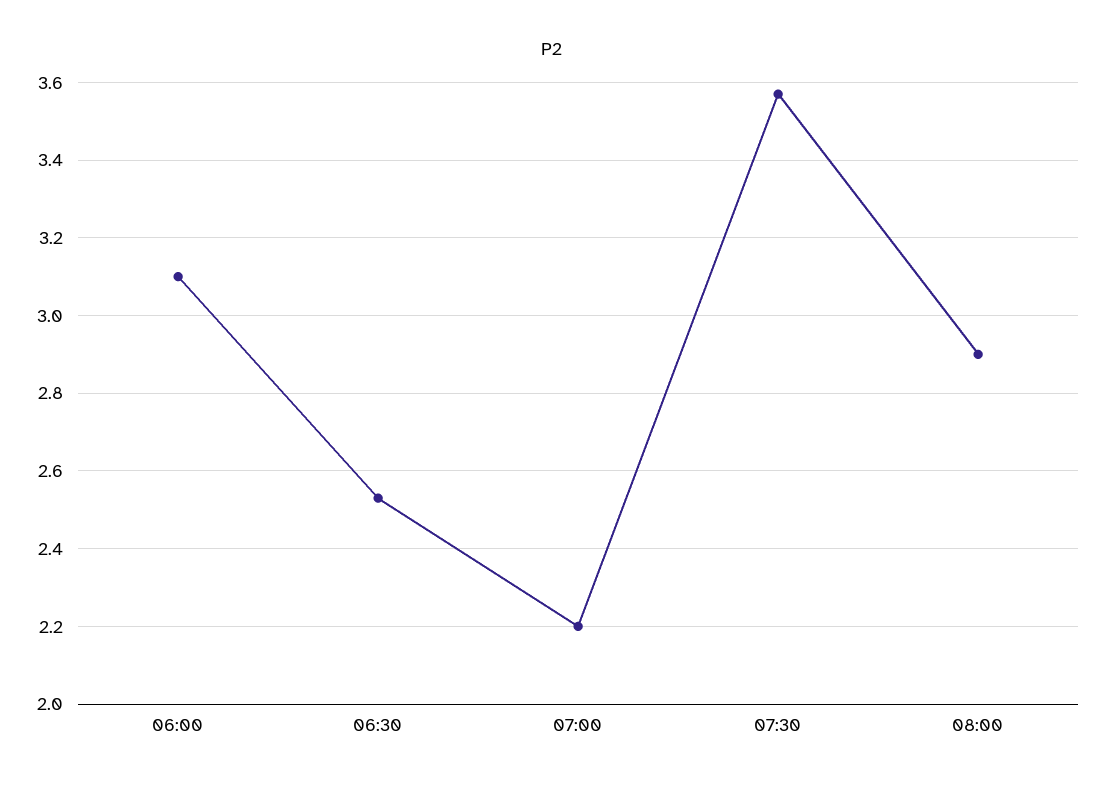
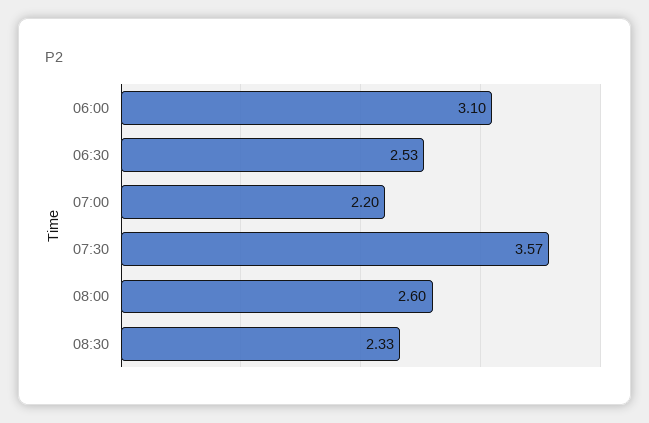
08:00: 2.9 -> 2.6
08:30: none -> 2.33

